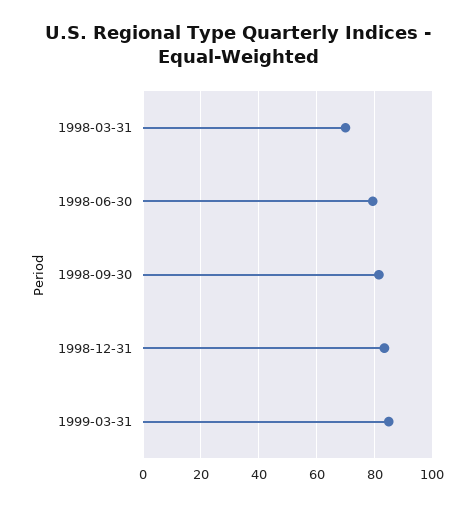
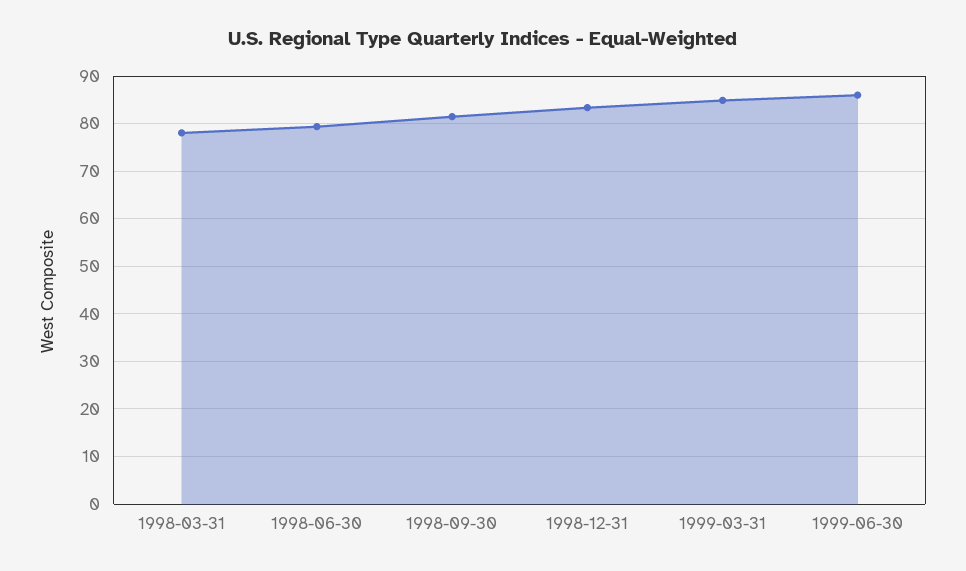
1998-03-31: 70 -> 78
1999-06-30: none -> 86

